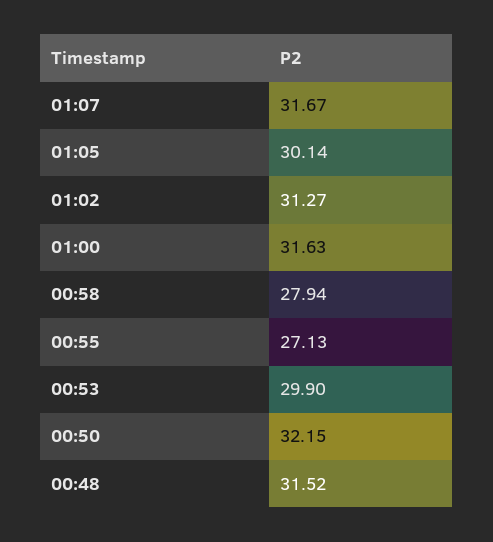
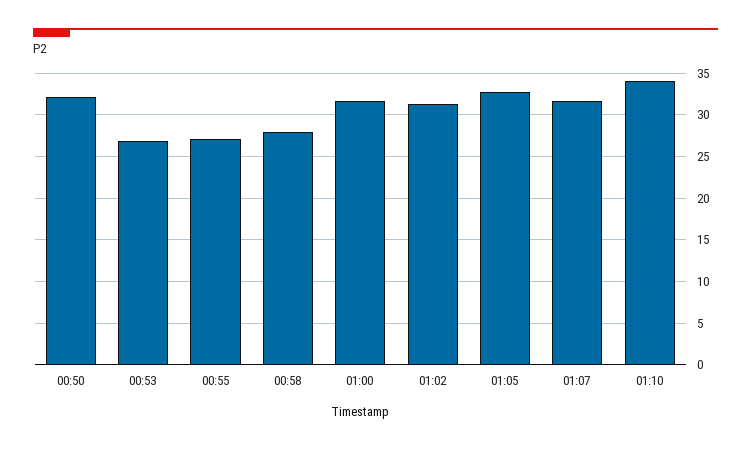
01:05: 30.14 -> 33
00:53: 29.9 -> 27
00:48: 31.52 -> none
01:10: none -> 34

